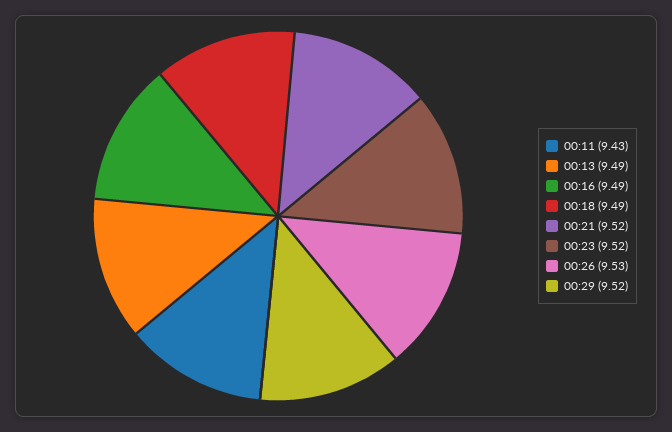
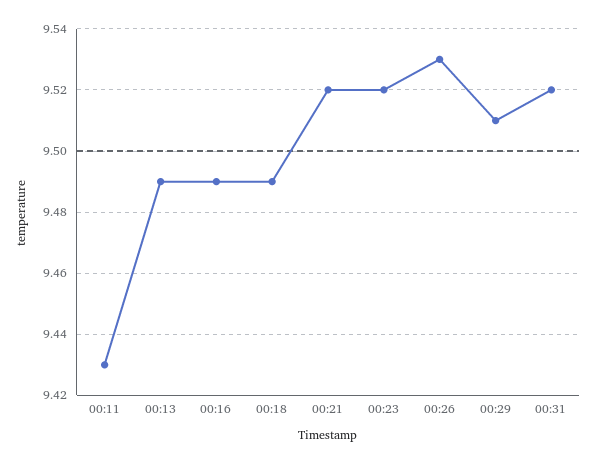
00:29: 9.52 -> 9.51
00:31: none -> 9.52

